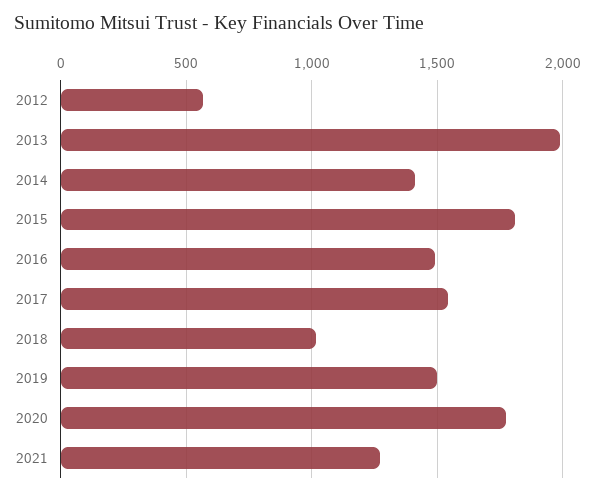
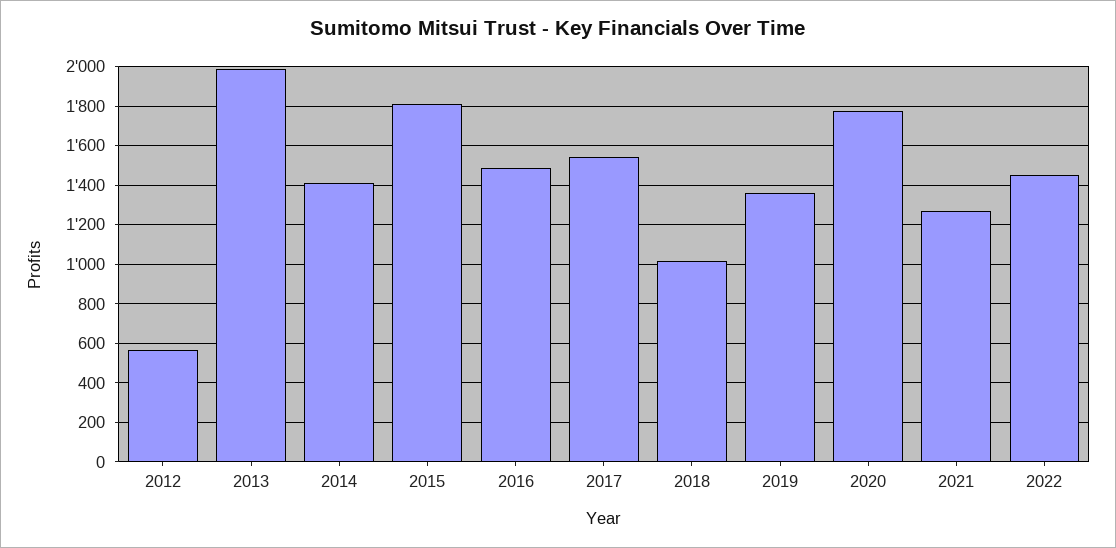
2019: 1500 -> 1350
2022: none -> 1450

